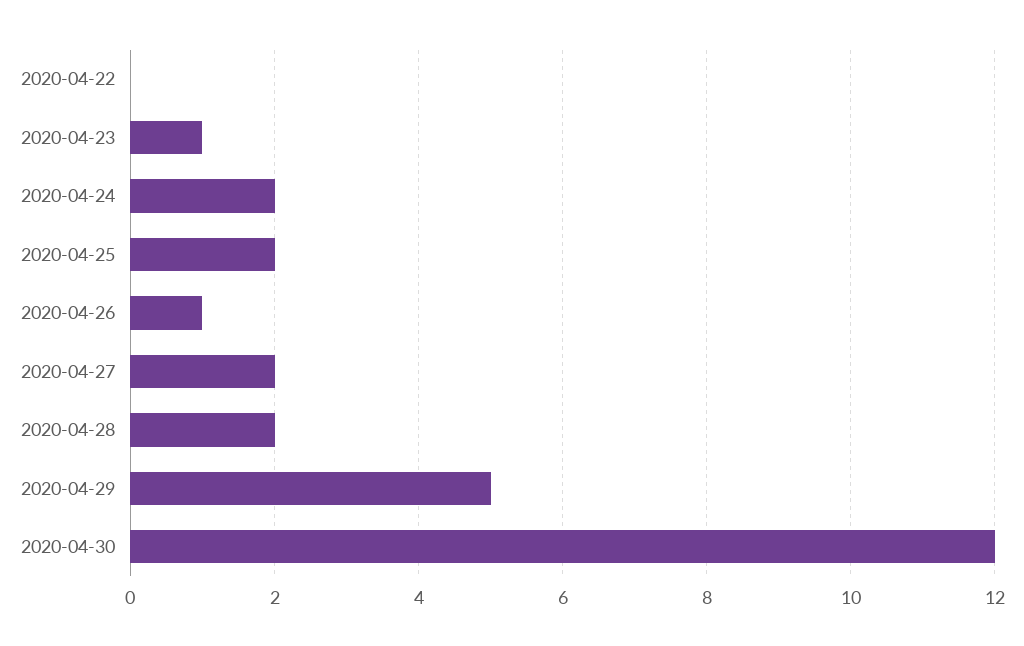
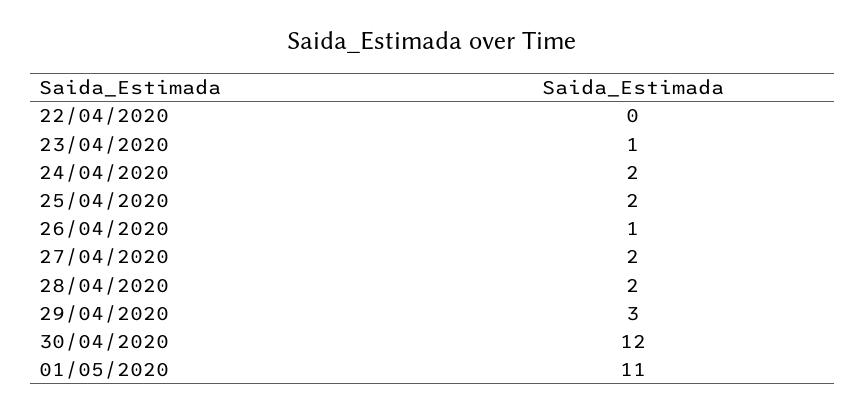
2020-04-29: 5 -> 3
01/05/2020: none -> 11

